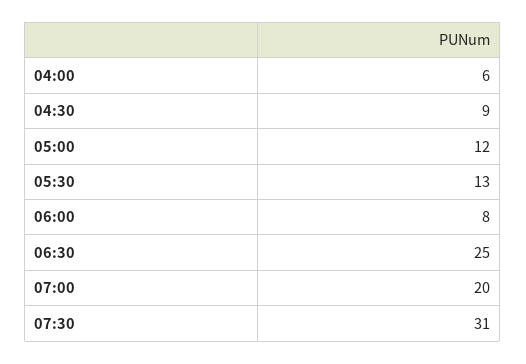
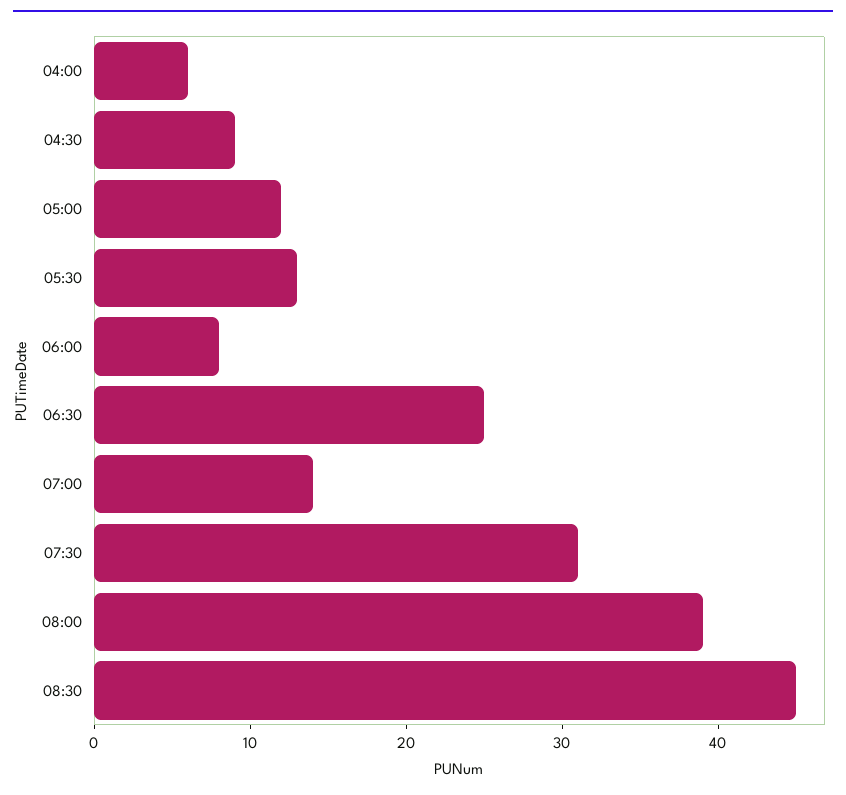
07:00: 20 -> 14
08:00: none -> 39
08:30: none -> 45

